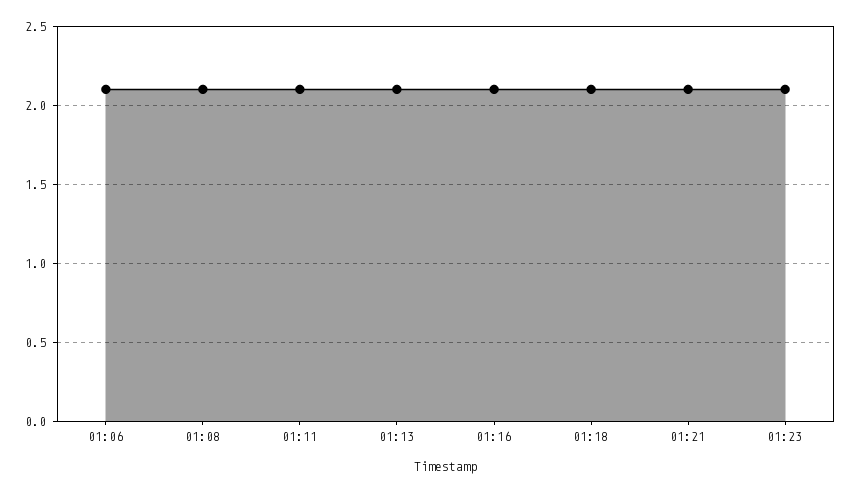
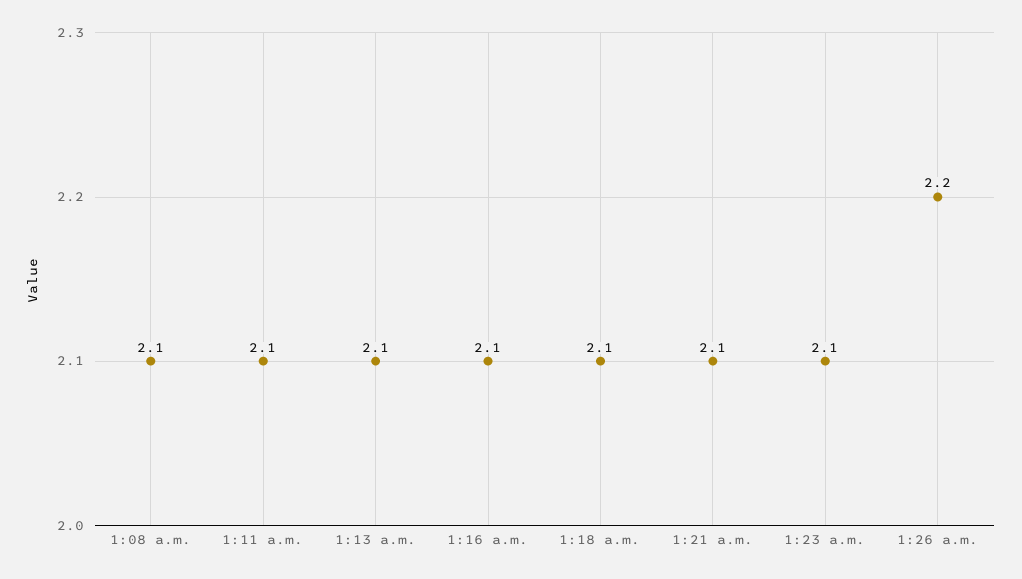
01:06: 2.1 -> none
1:26 a.m.: none -> 2.2

